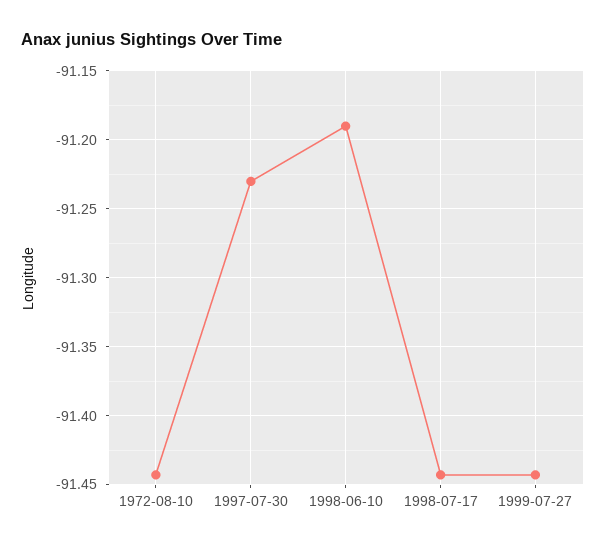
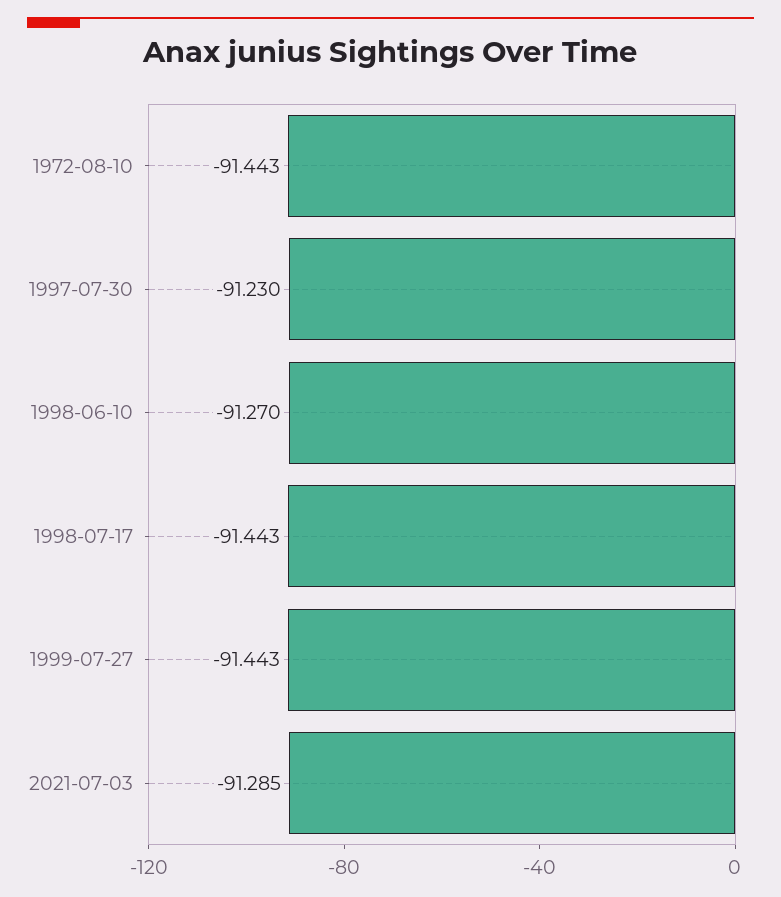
1998-06-10: -91.19 -> -91.27
2021-07-03: none -> -91.285

